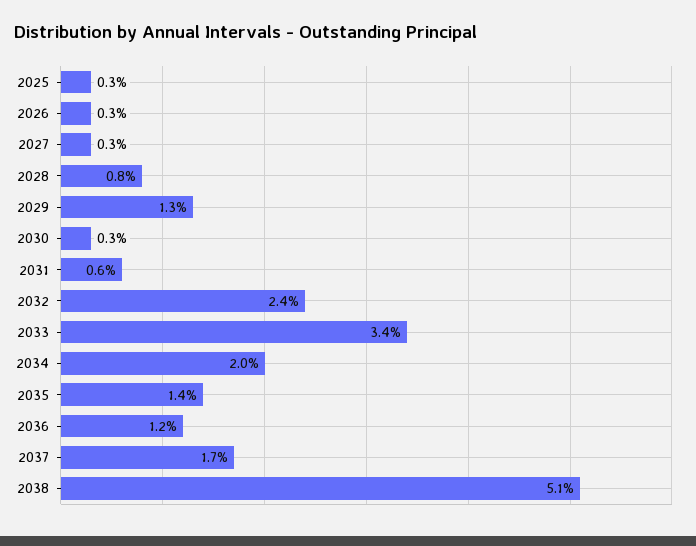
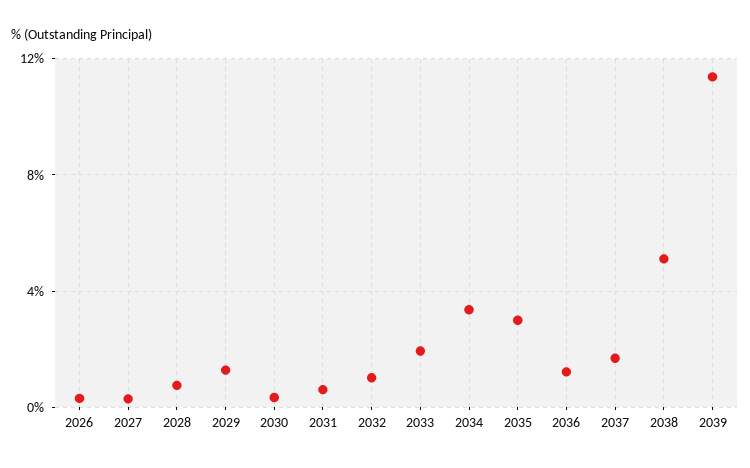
2025: 0.3 -> none
2032: 2.4 -> 1
2033: 3.4 -> 2
2034: 2 -> 3.5
2035: 1.4 -> 3
2039: none -> 11.5

